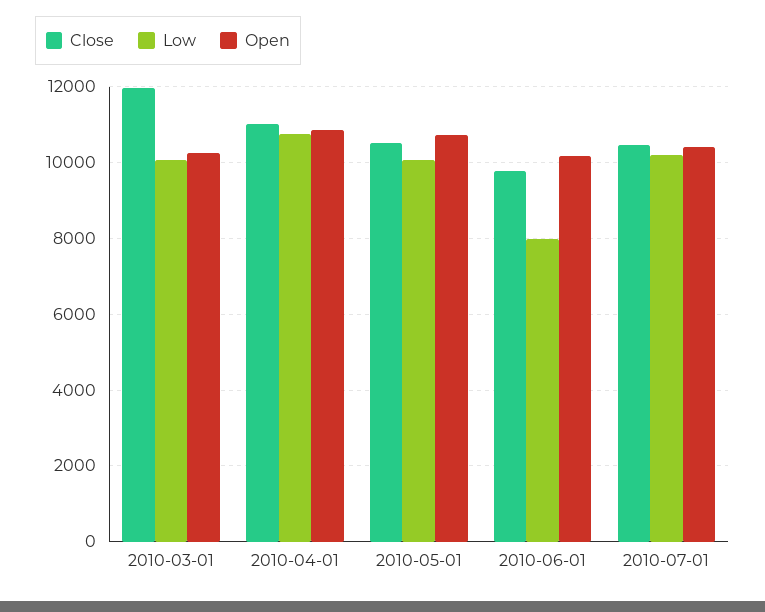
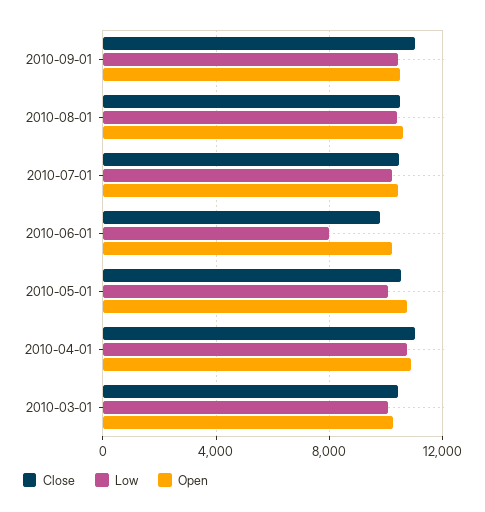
Close, 2010-03-01: 12000 -> 10500
Close, 2010-09-01: none -> 11000
Low, 2010-09-01: none -> 10500
Open, 2010-09-01: none -> 10500
Close, 2010-08-01: none -> 10500
Low, 2010-08-01: none -> 10500
Open, 2010-08-01: none -> 10500

